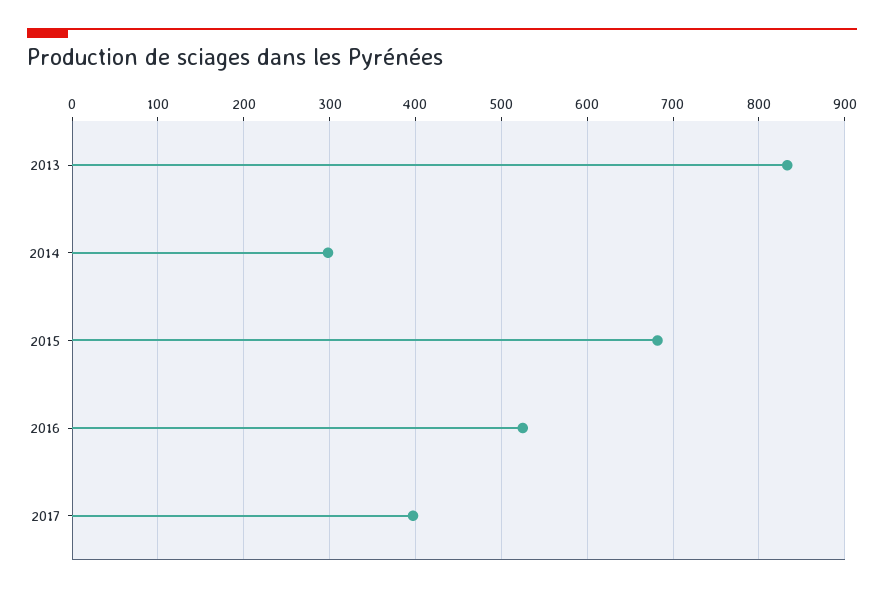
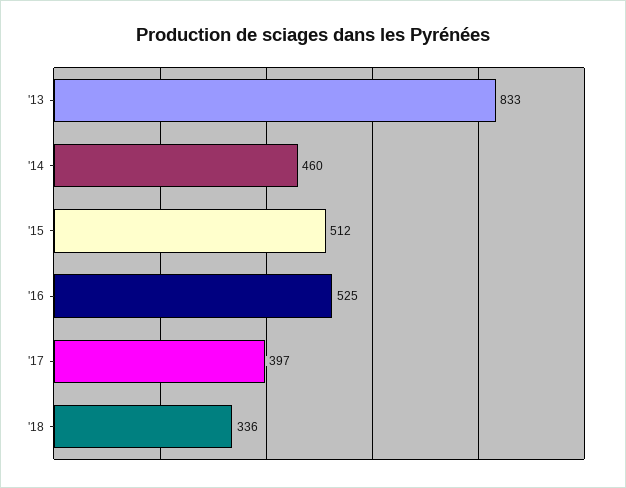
2014: 300 -> 460
2015: 680 -> 512
'18: none -> 336

